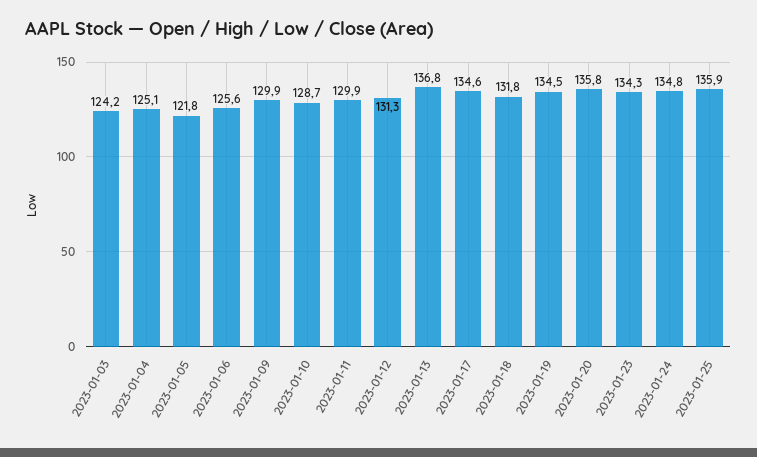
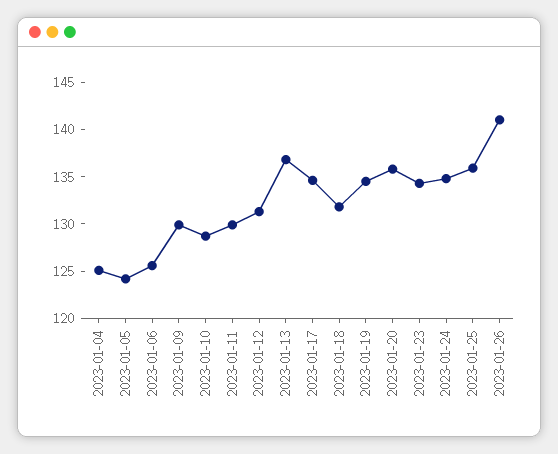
2023-01-03: 124.2 -> none
2023-01-05: 121.8 -> 124
2023-01-26: none -> 141

